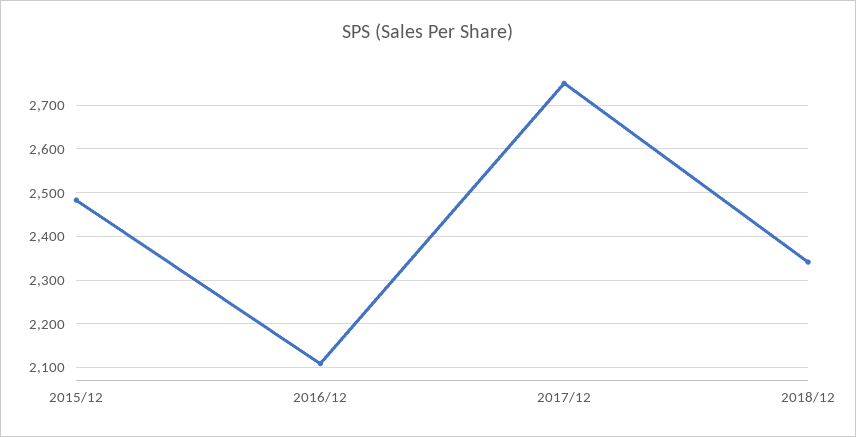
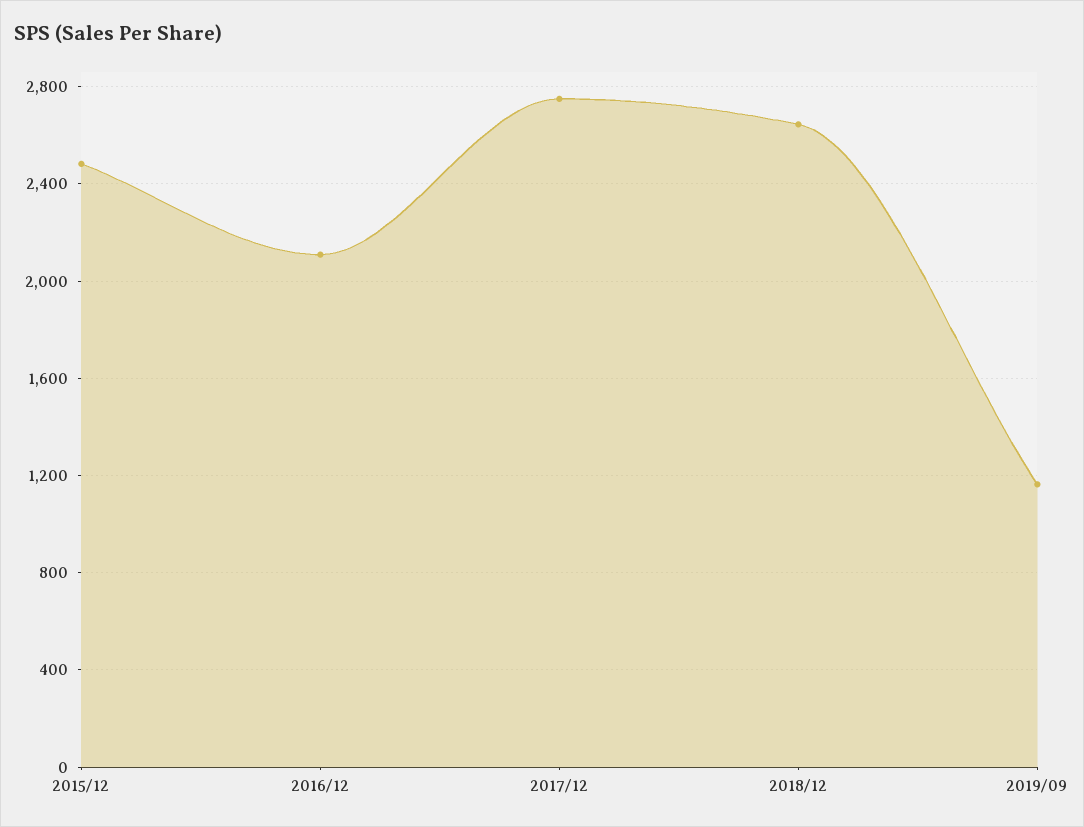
2018/12: 2340 -> 2650
2019/09: none -> 1150

